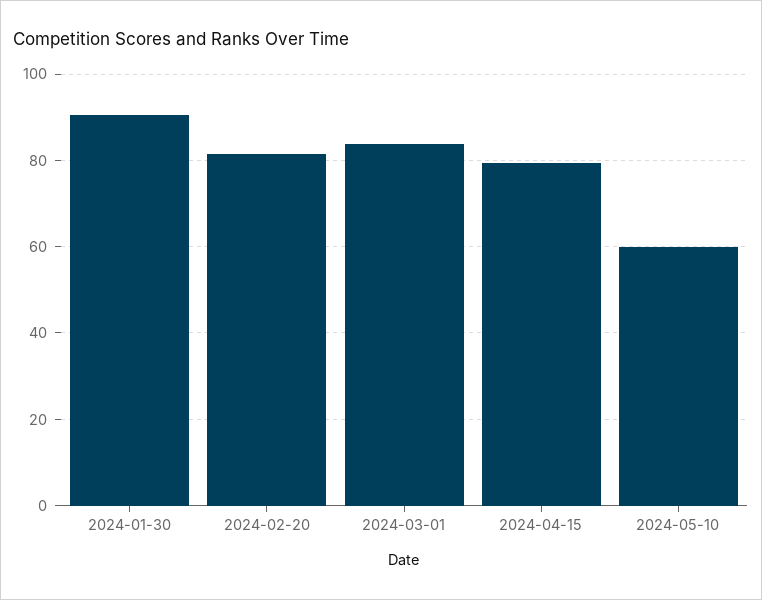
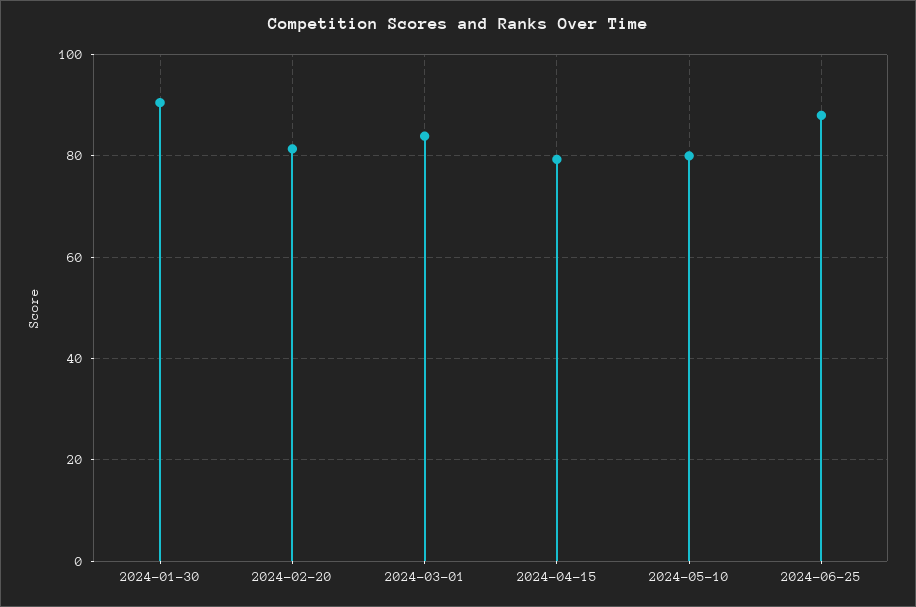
2024-05-10: 60 -> 80
2024-06-25: none -> 88

